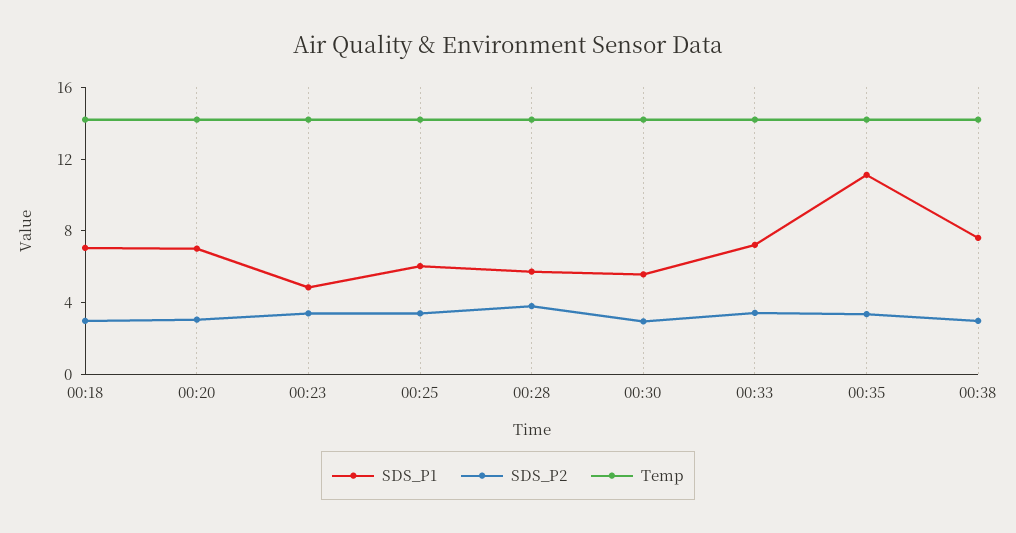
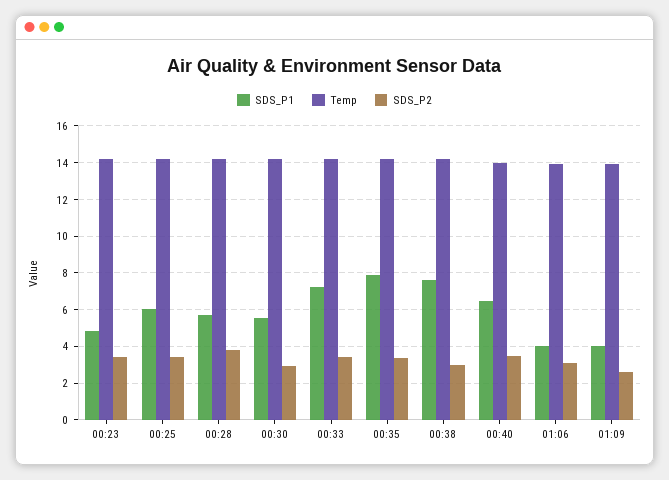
SDS_P1, 00:18: 7 -> none
SDS_P2, 00:18: 3 -> none
Temp, 00:18: 14 -> none
SDS_P1, 00:20: 7 -> none
SDS_P2, 00:20: 3 -> none
Temp, 00:20: 14 -> none
SDS_P1, 00:35: 11 -> 8
SDS_P1, 00:40: none -> 6.5
Temp, 00:40: none -> 14
SDS_P2, 00:40: none -> 3.5
SDS_P1, 01:06: none -> 4
Temp, 01:06: none -> 14
SDS_P2, 01:06: none -> 3
SDS_P1, 01:09: none -> 4
Temp, 01:09: none -> 14
SDS_P2, 01:09: none -> 2.5

